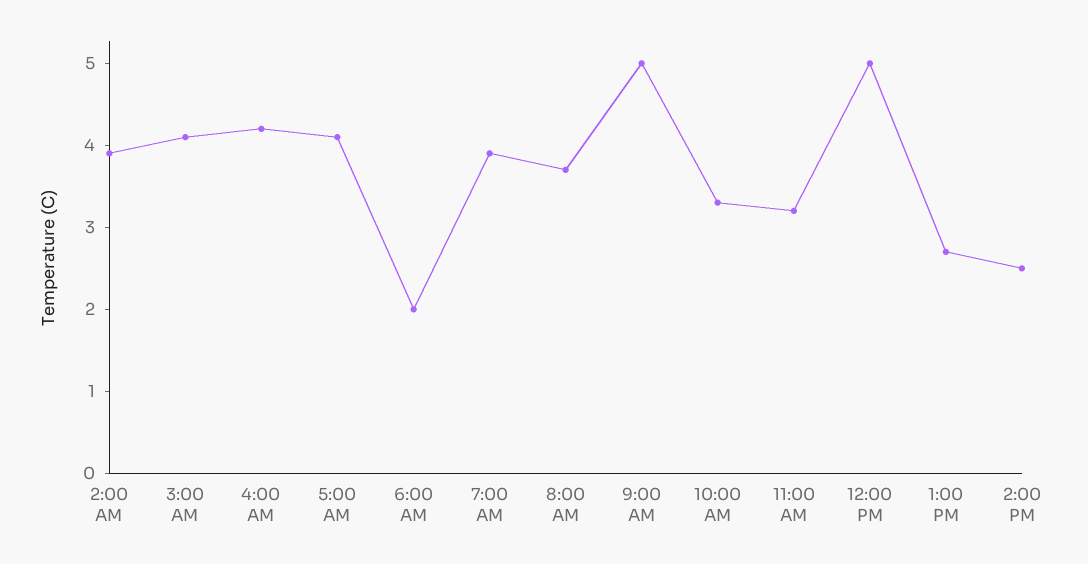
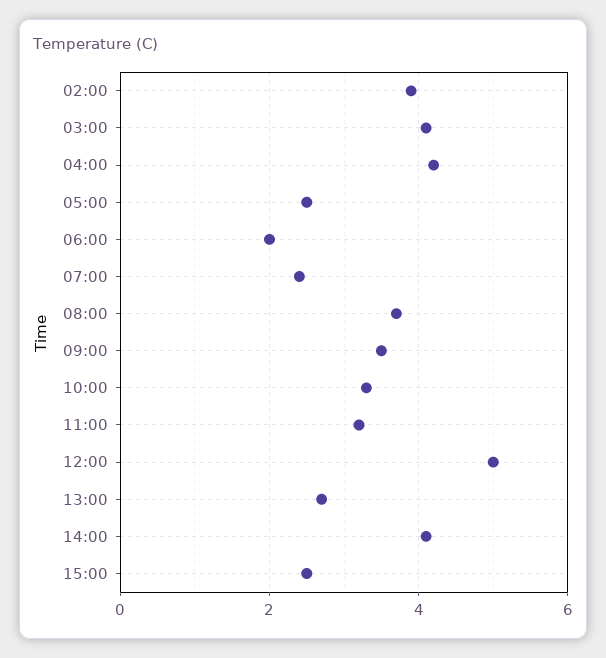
5:00 AM: 4.1 -> 2.5
7:00 AM: 3.9 -> 2.5
9:00 AM: 5 -> 3.5
2:00 PM: 2.5 -> 4
15:00: none -> 2.5

